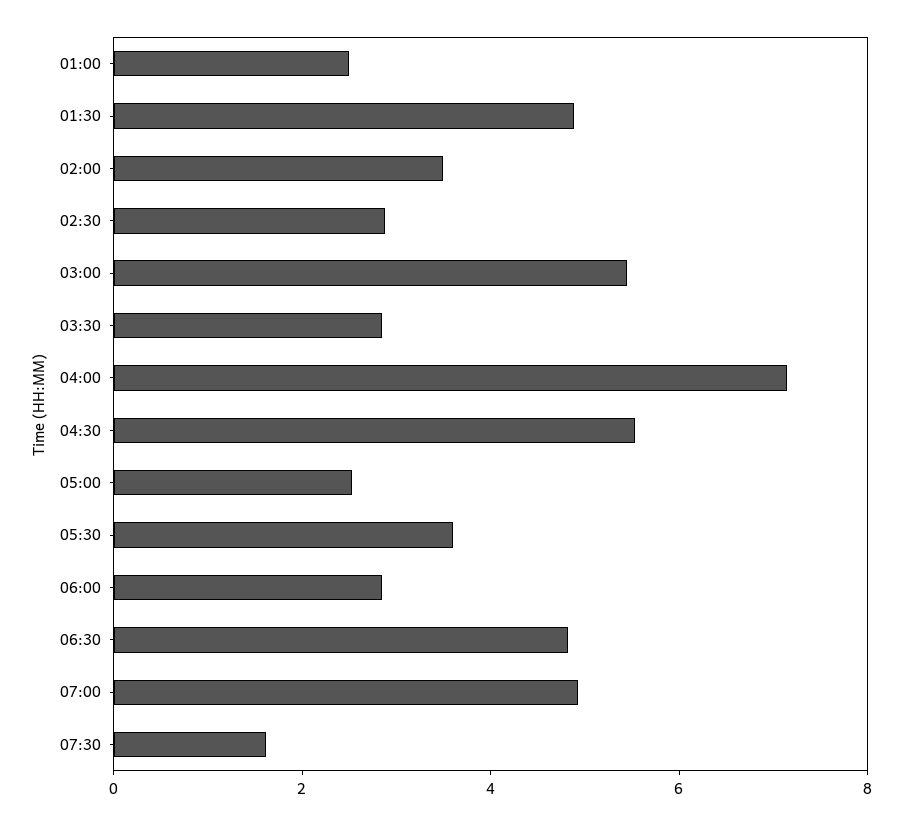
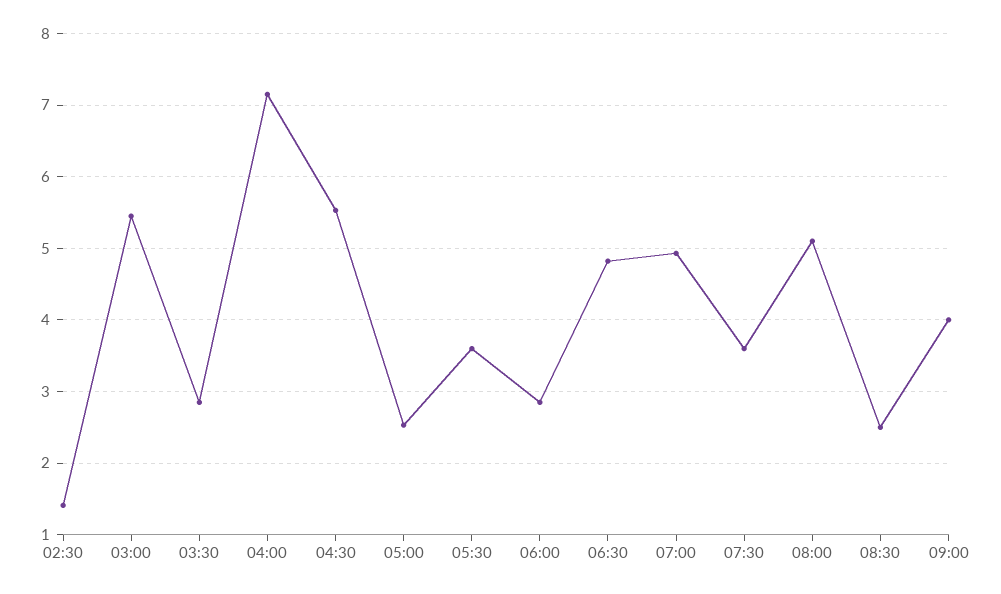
01:00: 2.5 -> none
01:30: 5 -> none
02:00: 3.5 -> none
02:30: 3 -> 1.4
07:30: 1.5 -> 3.6
08:00: none -> 5.1
08:30: none -> 2.5
09:00: none -> 4

